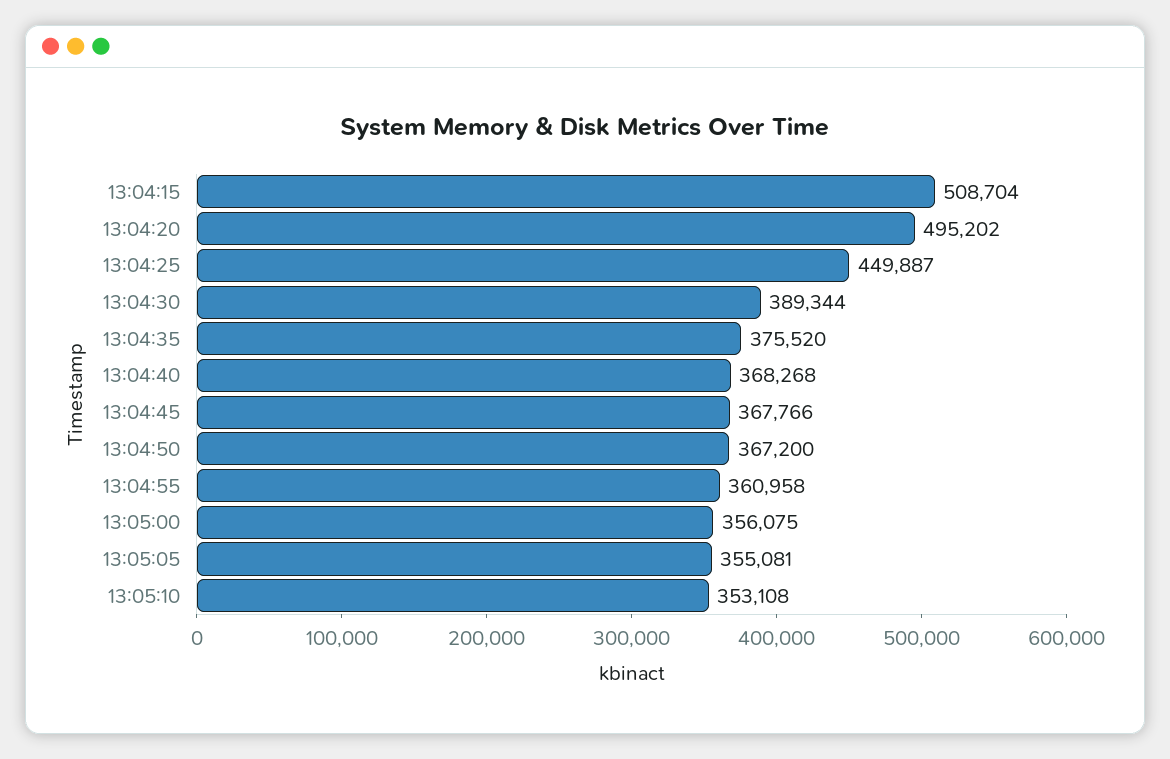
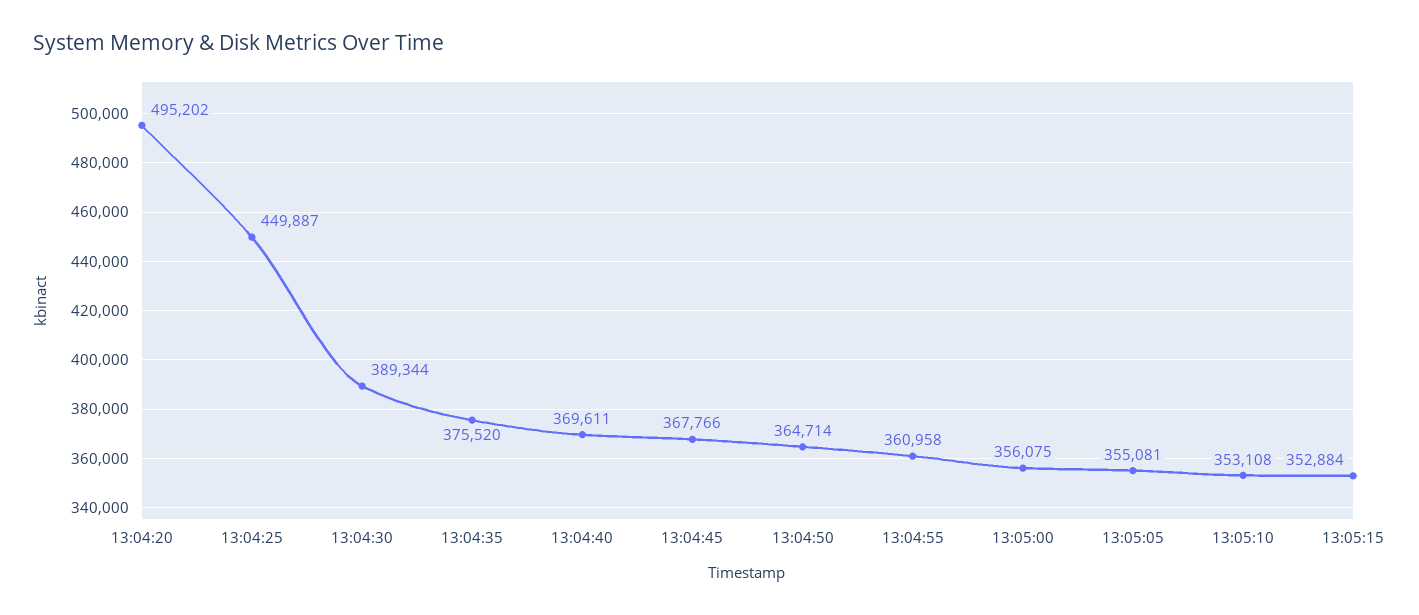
13:04:15: 508704 -> none
13:04:40: 368268 -> 369611
13:04:50: 367200 -> 364714
13:05:15: none -> 352884

